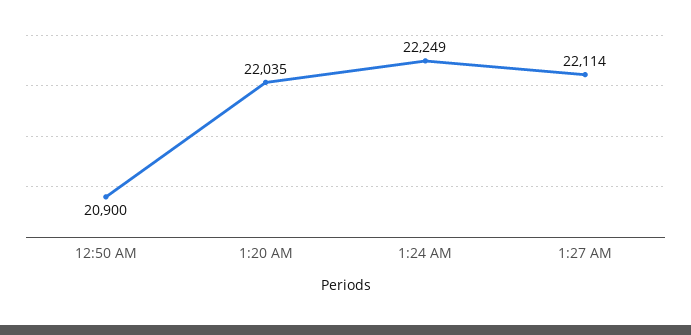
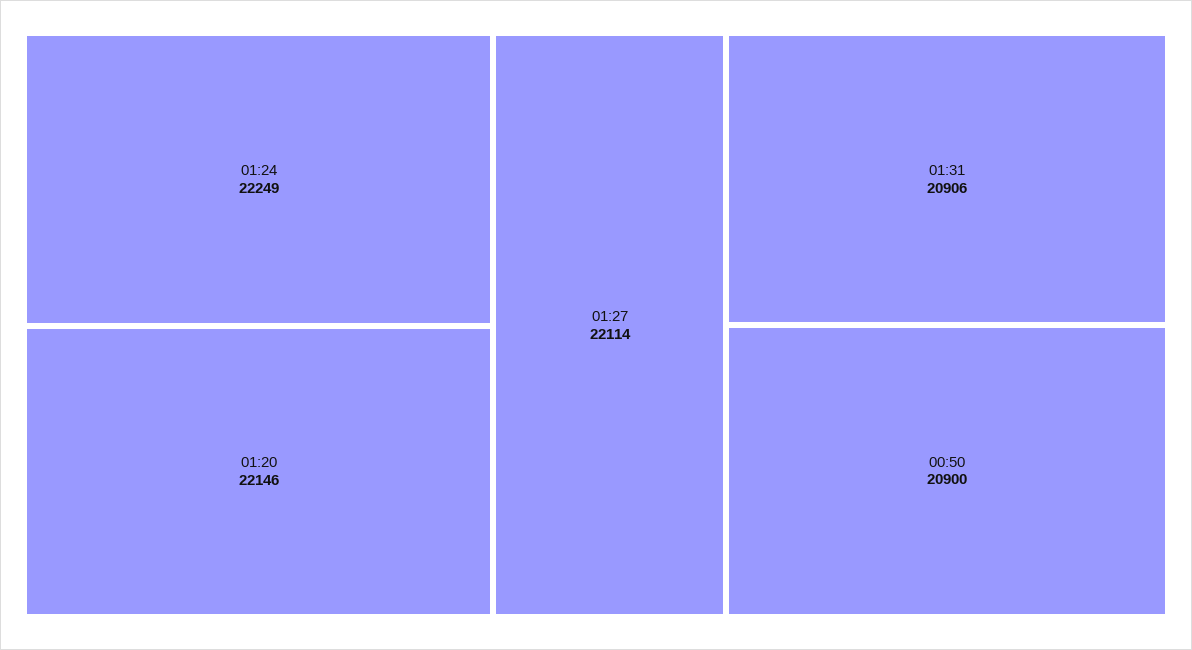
1:20 AM: 22035 -> 22146
01:31: none -> 20906

